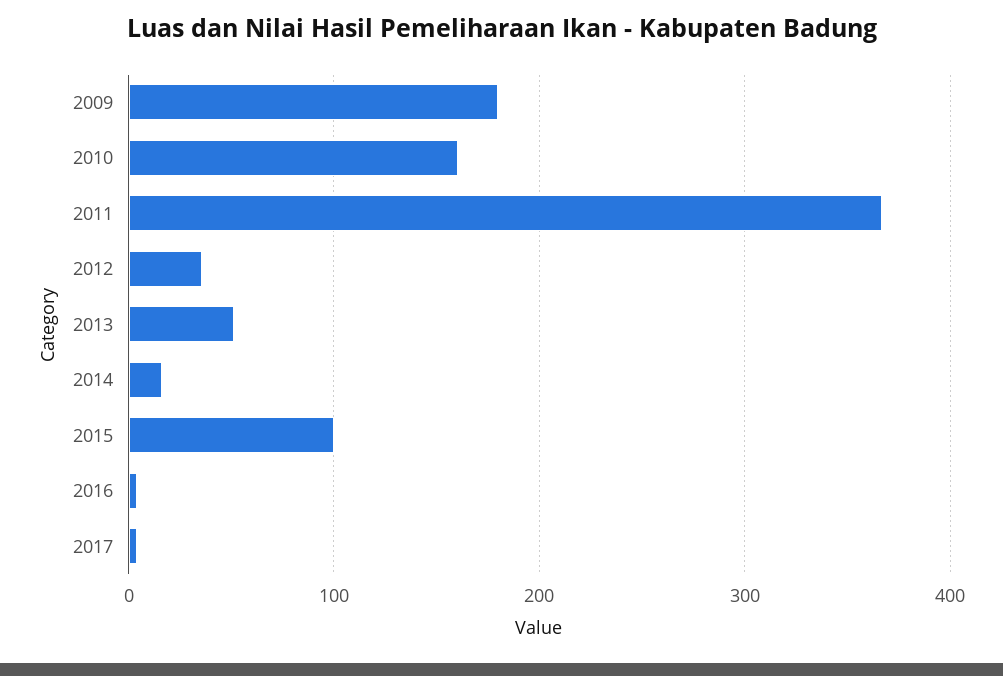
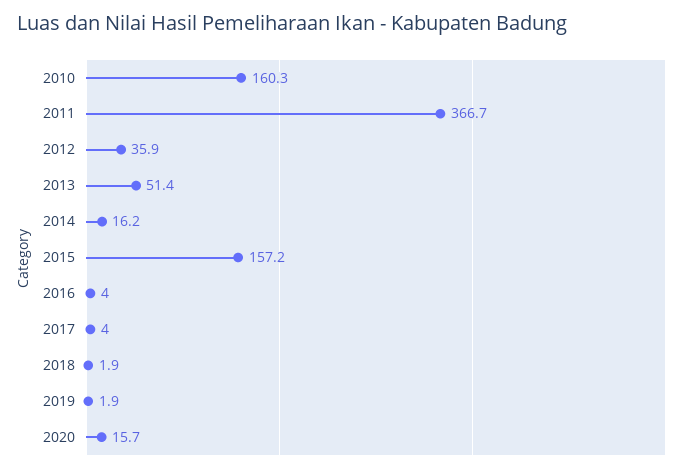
2009: 180 -> none
2015: 100 -> 157.2
2018: none -> 1.9
2019: none -> 1.9
2020: none -> 15.7

